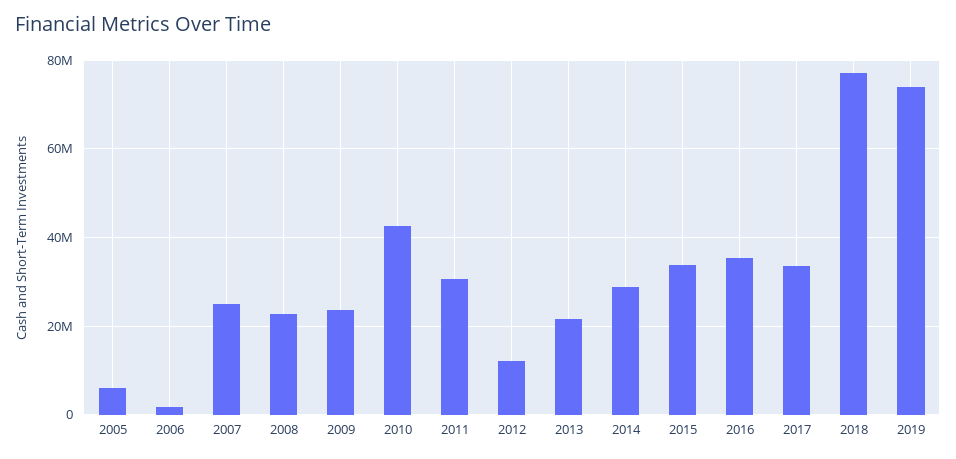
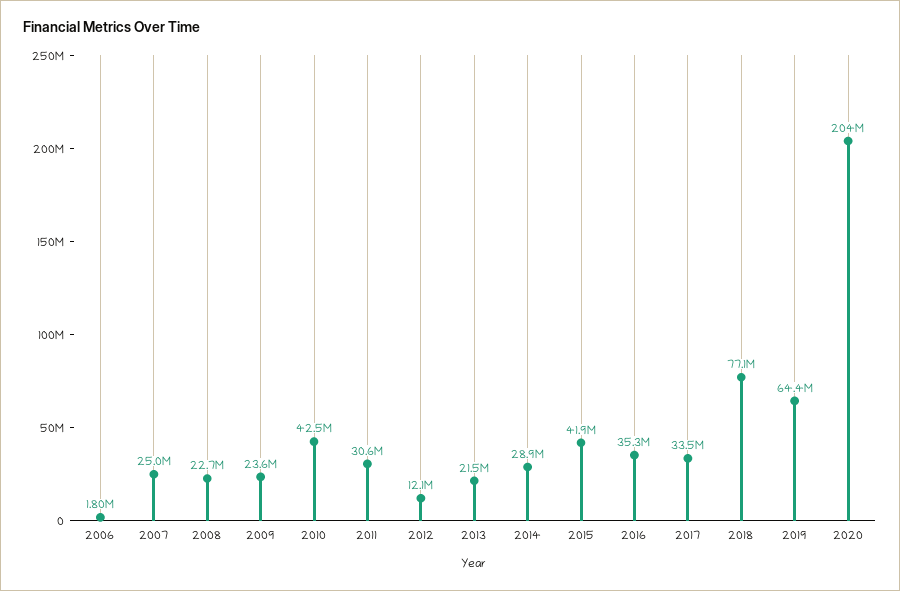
2005: 6000000 -> none
2015: 34000000 -> 41900000
2019: 74000000 -> 64400000
2020: none -> 204000000

